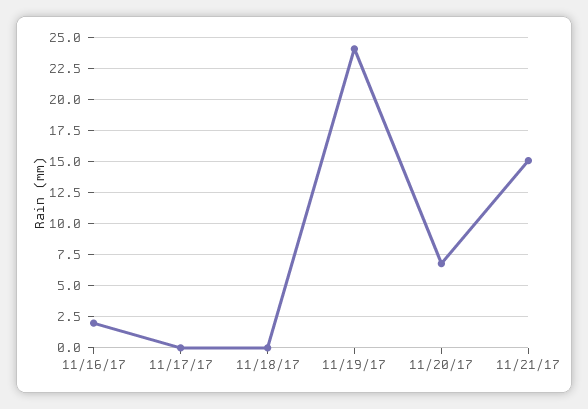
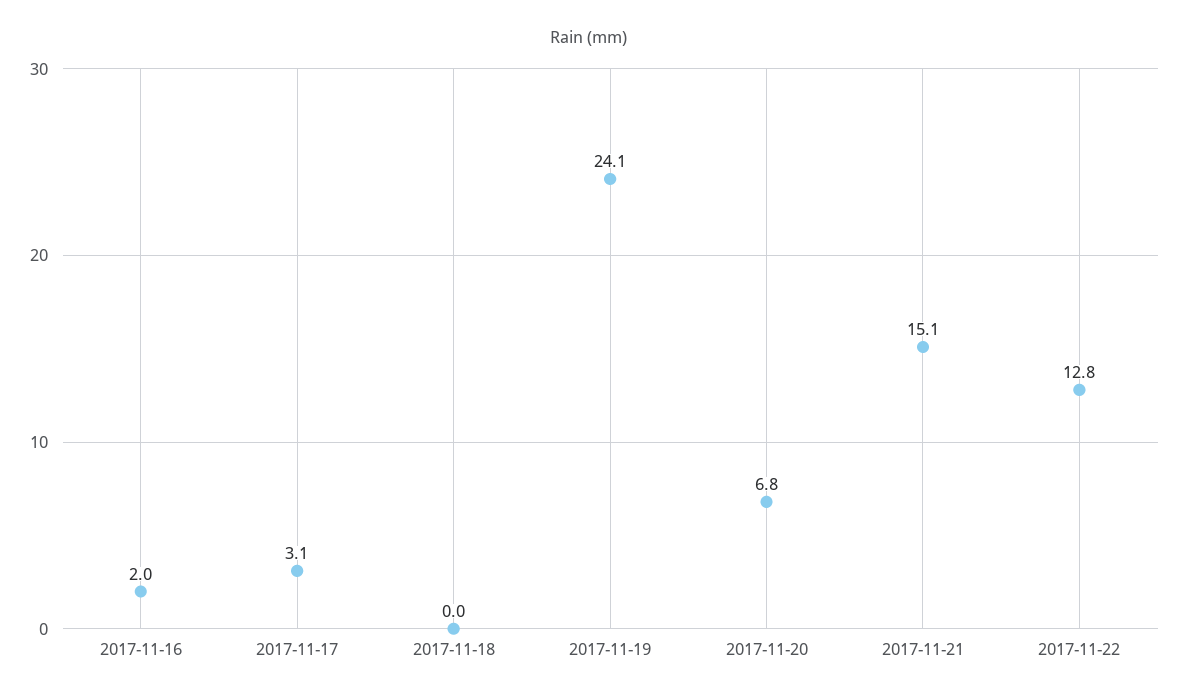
11/17/17: 0 -> 3.1
2017-11-22: none -> 12.8

